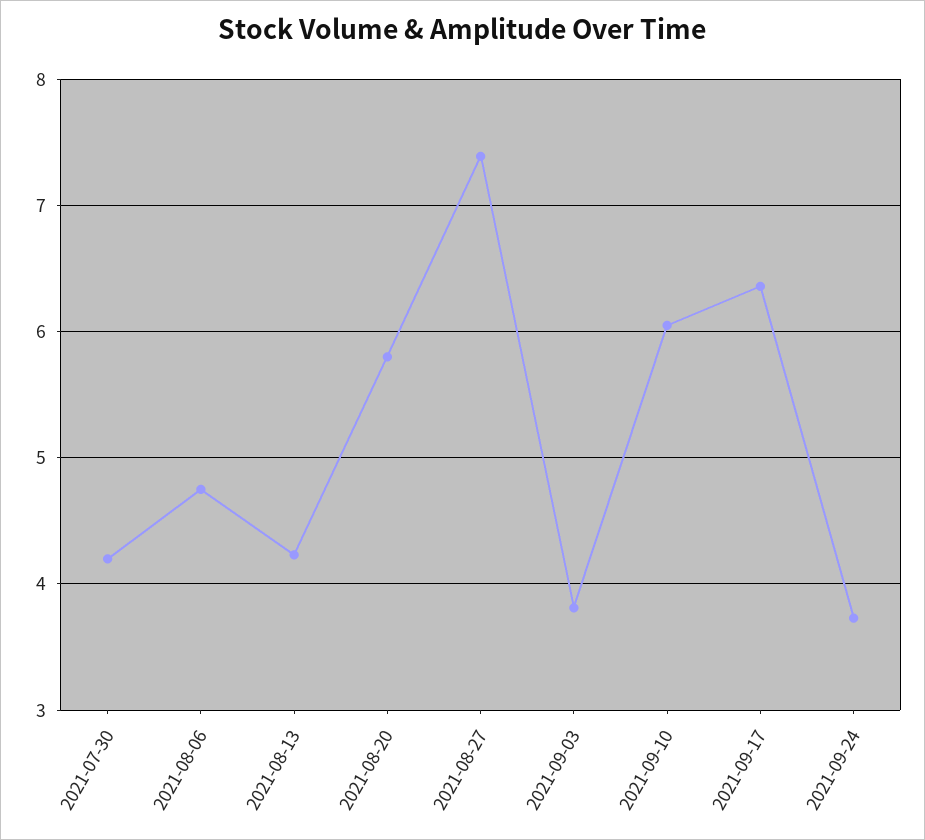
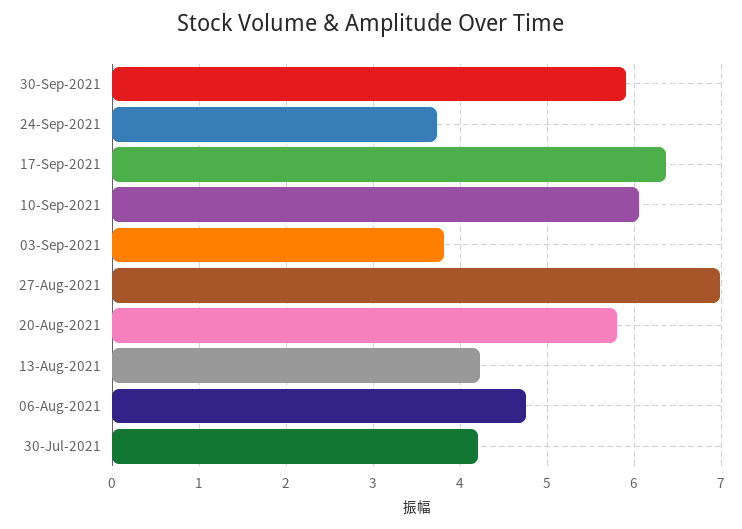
2021-08-27: 7.4 -> 7
30-Sep-2021: none -> 5.9

